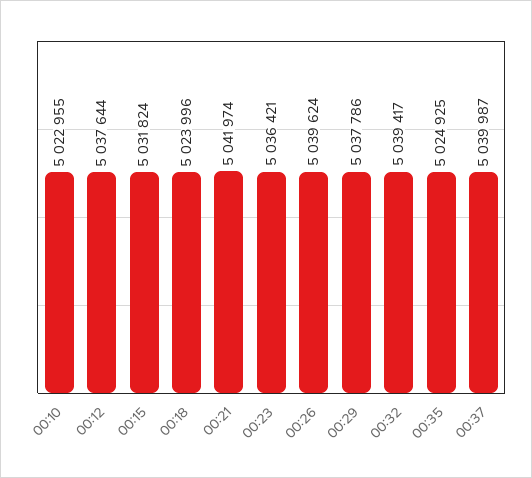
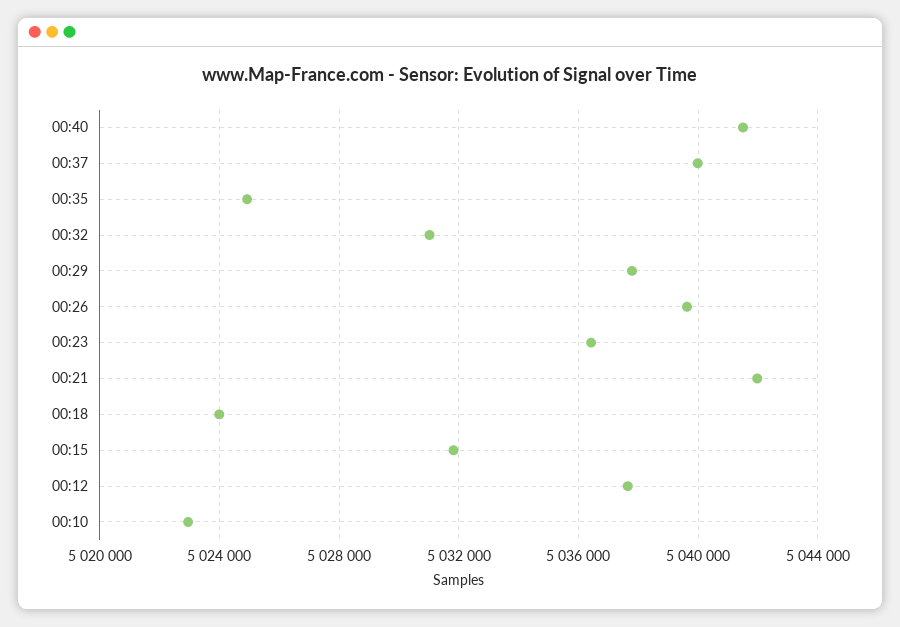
00:32: 5039417 -> 5031000
00:40: none -> 5041500

